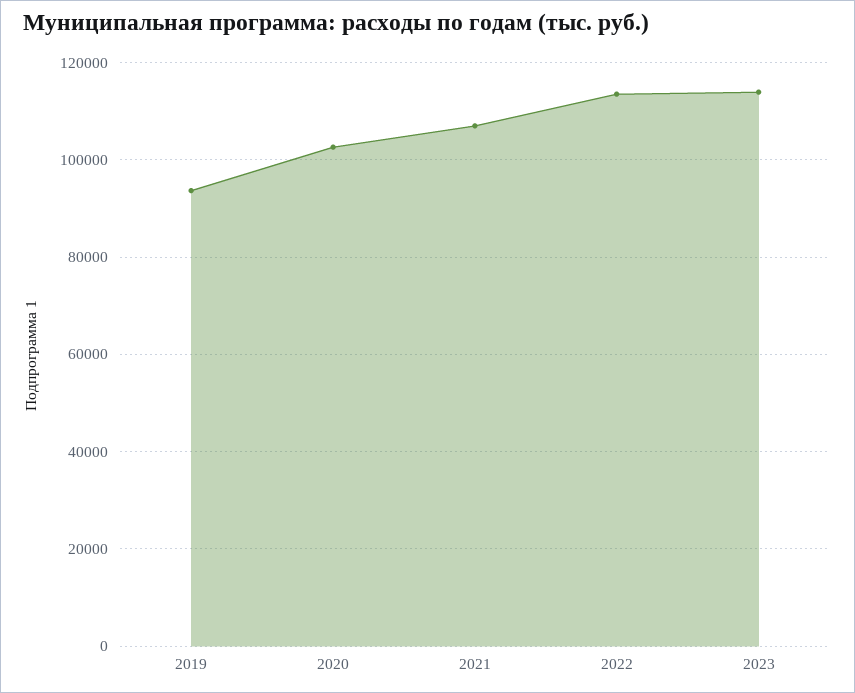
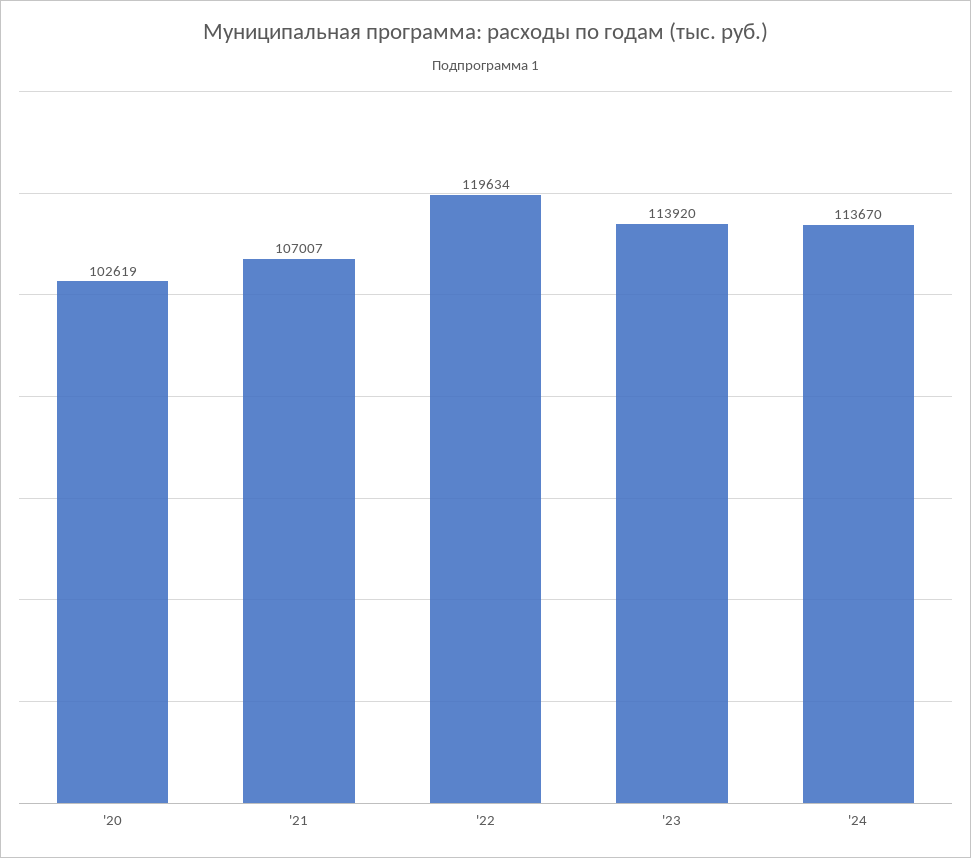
2019: 94000 -> none
2022: 114000 -> 119634
'24: none -> 113670

